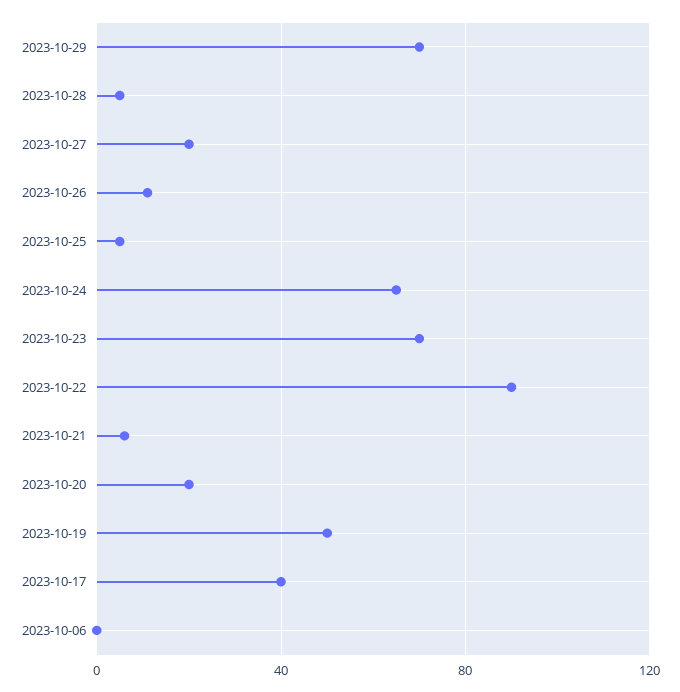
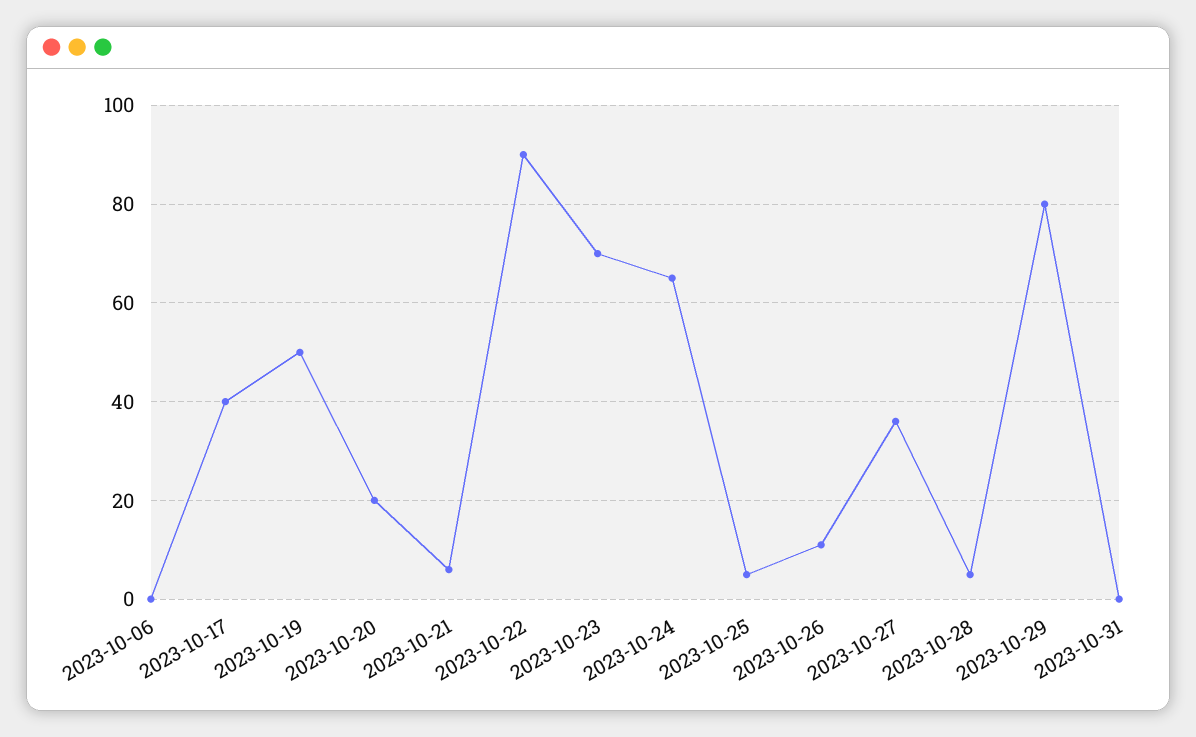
2023-10-29: 70 -> 80
2023-10-27: 20 -> 35
2023-10-31: none -> 0

